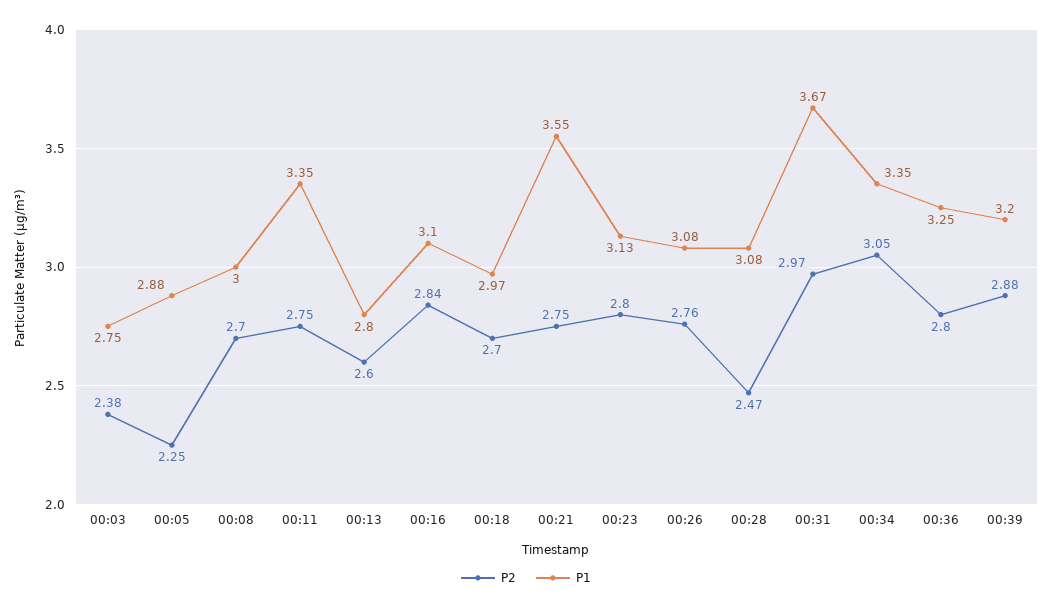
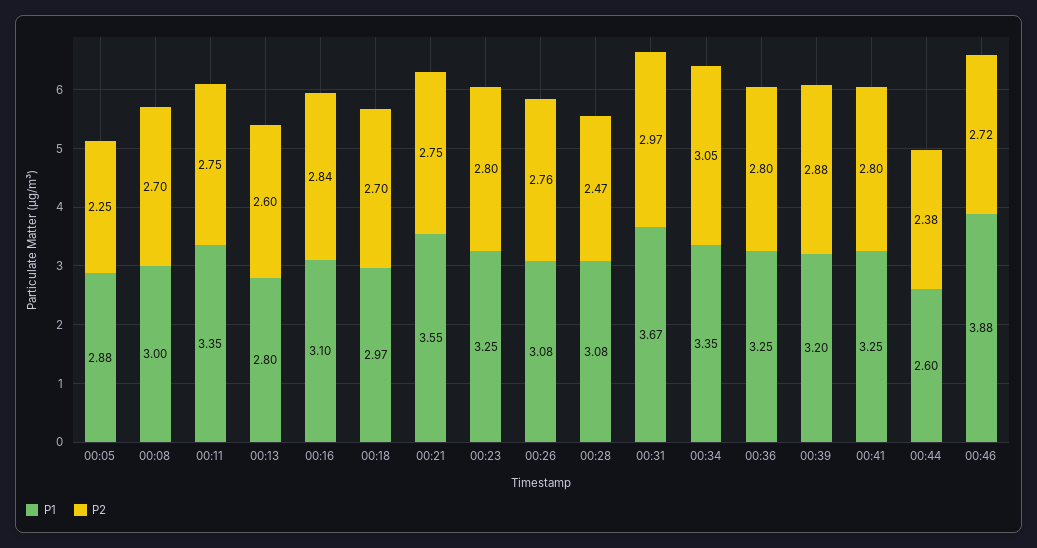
P2, 00:03: 2.38 -> none
P1, 00:03: 2.75 -> none
P1, 00:23: 3.13 -> 3.25
P1, 00:41: none -> 3.25
P2, 00:41: none -> 2.8
P1, 00:44: none -> 2.6
P2, 00:44: none -> 2.38
P1, 00:46: none -> 3.88
P2, 00:46: none -> 2.72

